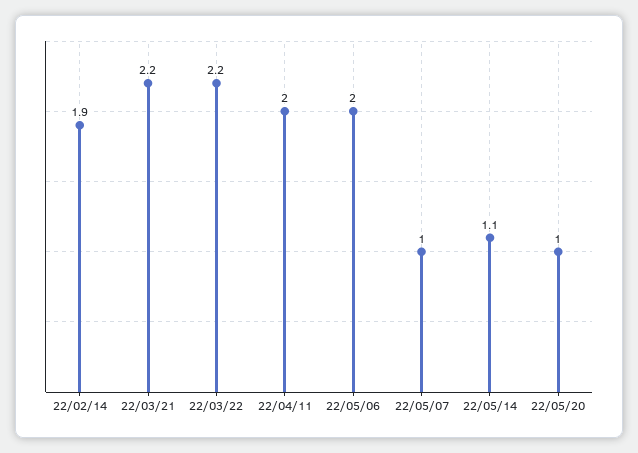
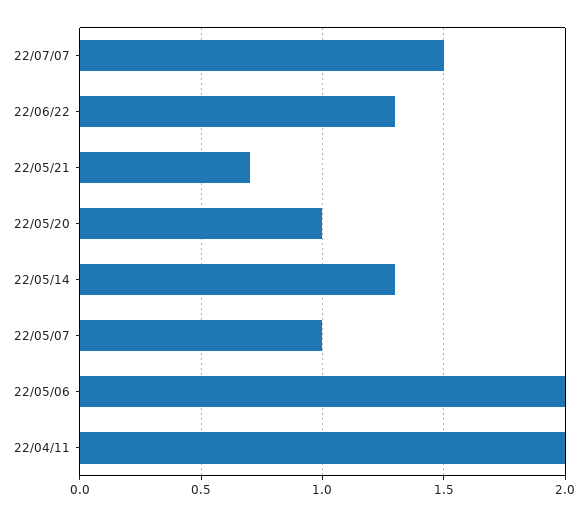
22/02/14: 1.9 -> none
22/03/21: 2.2 -> none
22/03/22: 2.2 -> none
22/05/14: 1.1 -> 1.3
22/07/07: none -> 1.5
22/06/22: none -> 1.3
22/05/21: none -> 0.7

